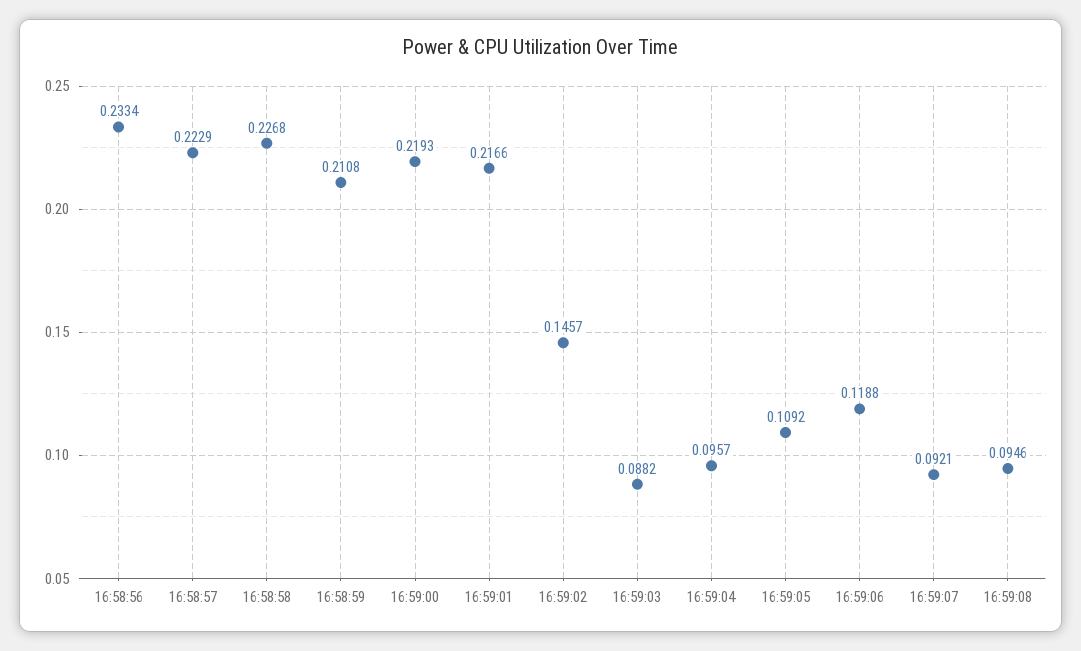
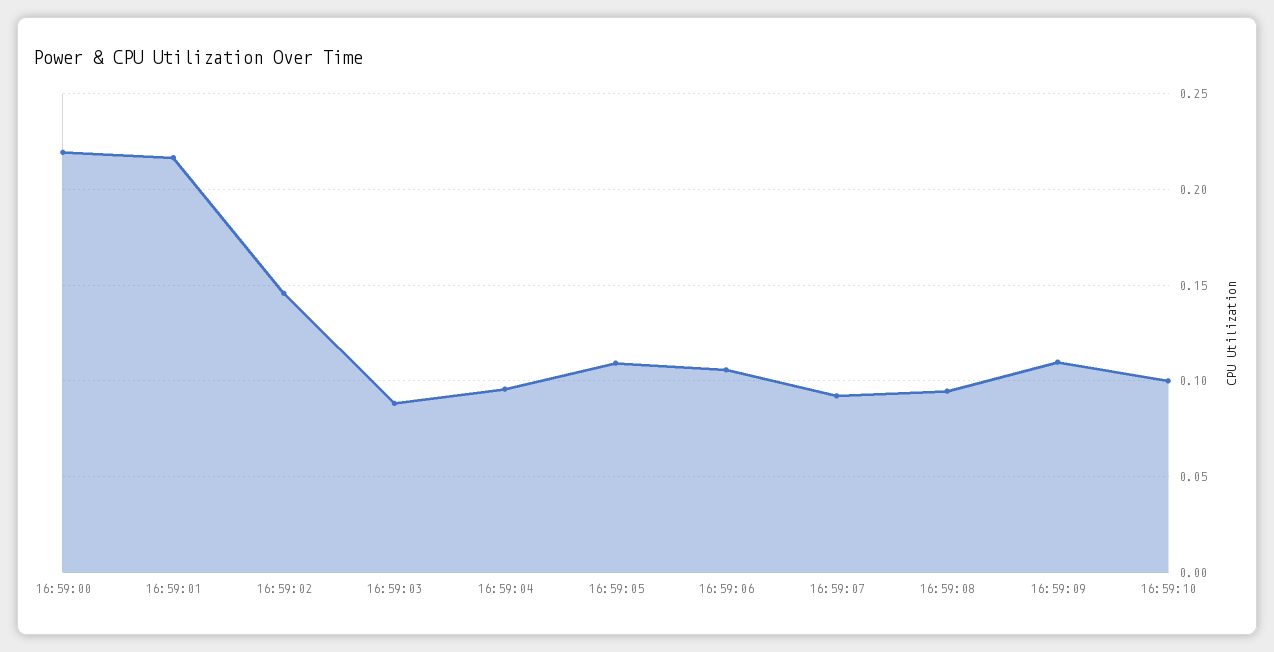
16:58:56: 0.2334 -> none
16:58:57: 0.2229 -> none
16:58:58: 0.2268 -> none
16:58:59: 0.2108 -> none
16:59:06: 0.1188 -> 0.105
16:59:09: none -> 0.11
16:59:10: none -> 0.1

